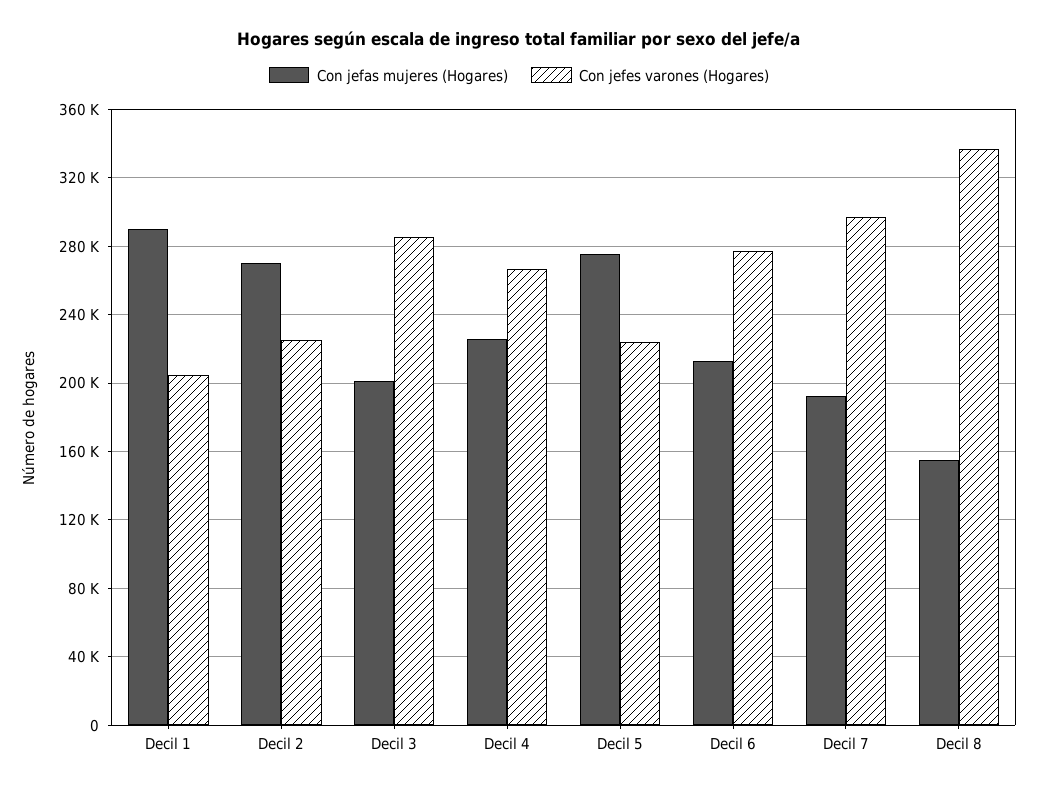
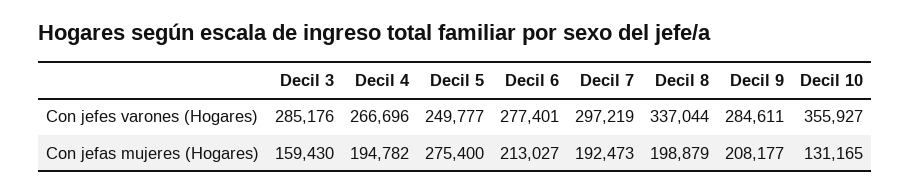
Con jefas mujeres (Hogares), Decil 1: 290000 -> none
Con jefes varones (Hogares), Decil 1: 205000 -> none
Con jefas mujeres (Hogares), Decil 2: 270000 -> none
Con jefes varones (Hogares), Decil 2: 225000 -> none
Con jefas mujeres (Hogares), Decil 3: 200000 -> 159430
Con jefas mujeres (Hogares), Decil 4: 225000 -> 194782
Con jefes varones (Hogares), Decil 5: 225000 -> 249777
Con jefas mujeres (Hogares), Decil 8: 155000 -> 198879
Con jefes varones (Hogares), Decil 9: none -> 284611
Con jefes varones (Hogares), Decil 10: none -> 355927
Con jefas mujeres (Hogares), Decil 9: none -> 208177
Con jefas mujeres (Hogares), Decil 10: none -> 131165

